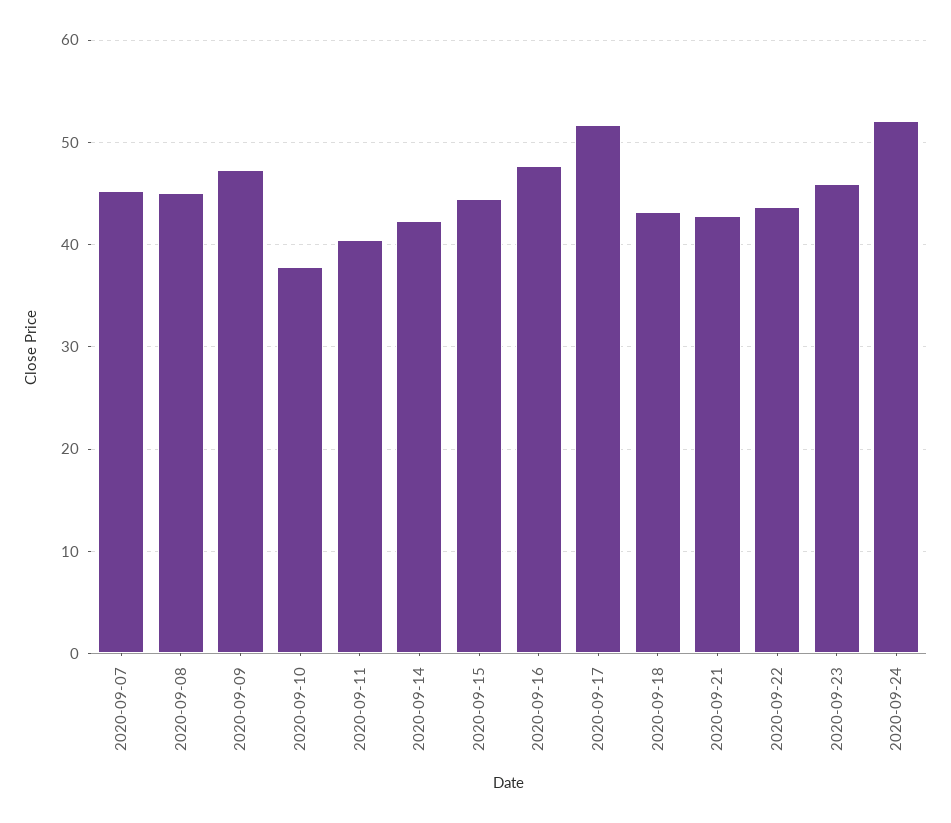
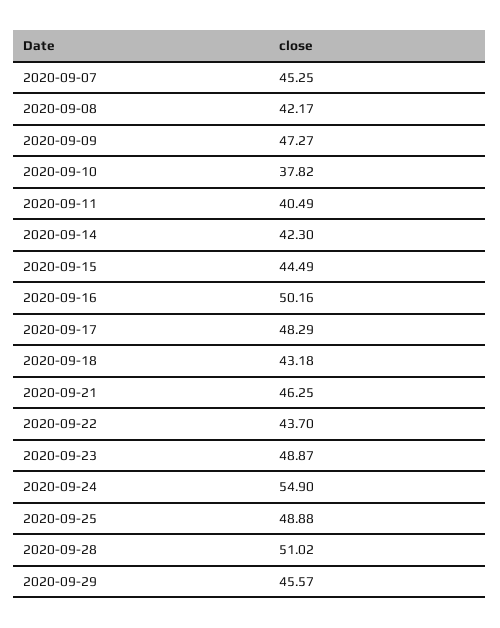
2020-09-08: 45 -> 42.17
2020-09-16: 48 -> 50.16
2020-09-17: 52 -> 48.29
2020-09-21: 43 -> 46.25
2020-09-23: 46 -> 48.87
2020-09-24: 52 -> 54.9
2020-09-25: none -> 48.88
2020-09-28: none -> 51.02
2020-09-29: none -> 45.57

